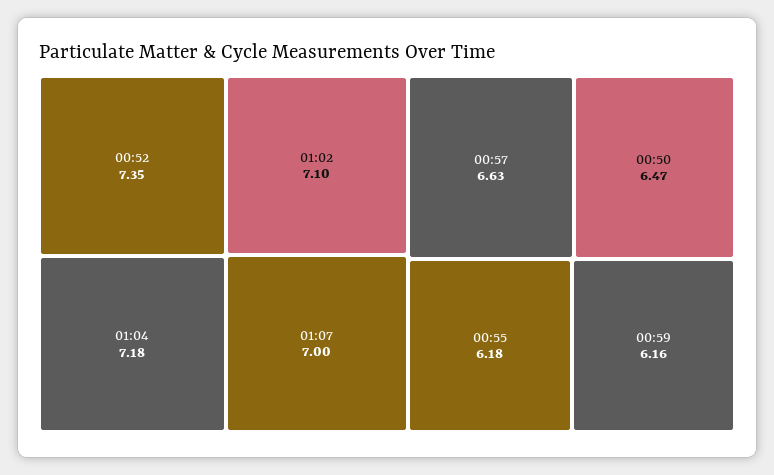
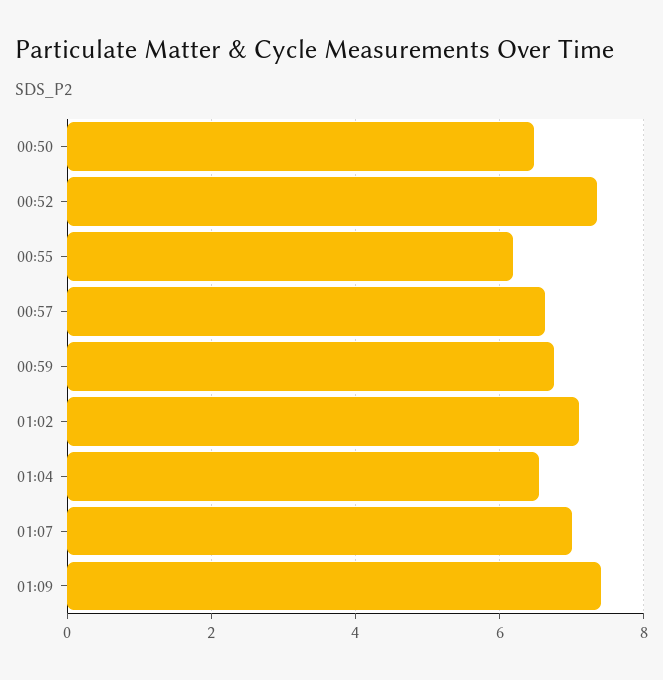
01:04: 7.18 -> 6.6
00:59: 6.16 -> 6.8
01:09: none -> 7.4

